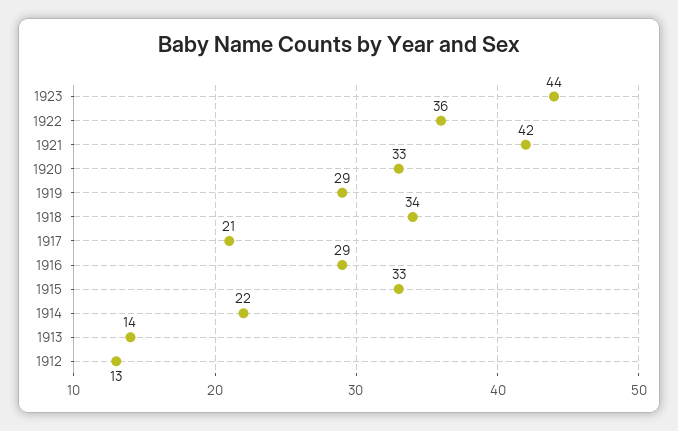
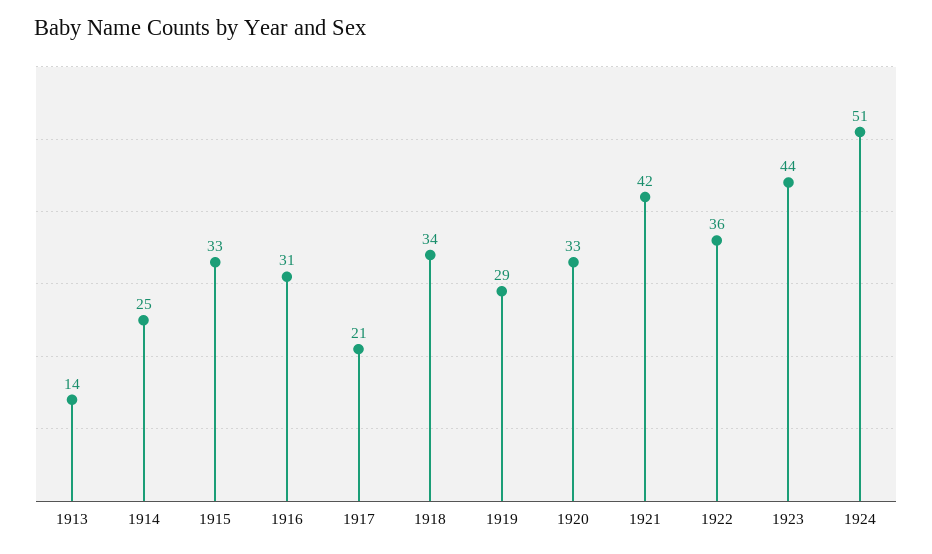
1916: 29 -> 31
1914: 22 -> 25
1912: 13 -> none
1924: none -> 51

